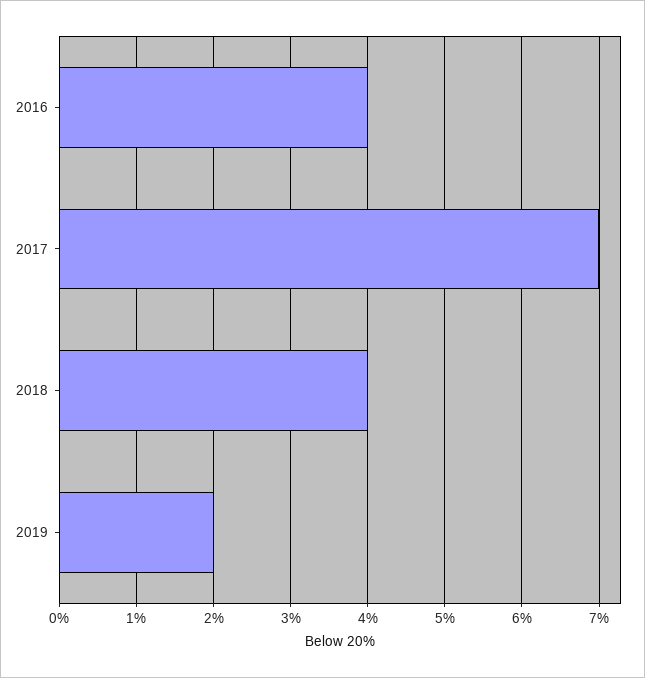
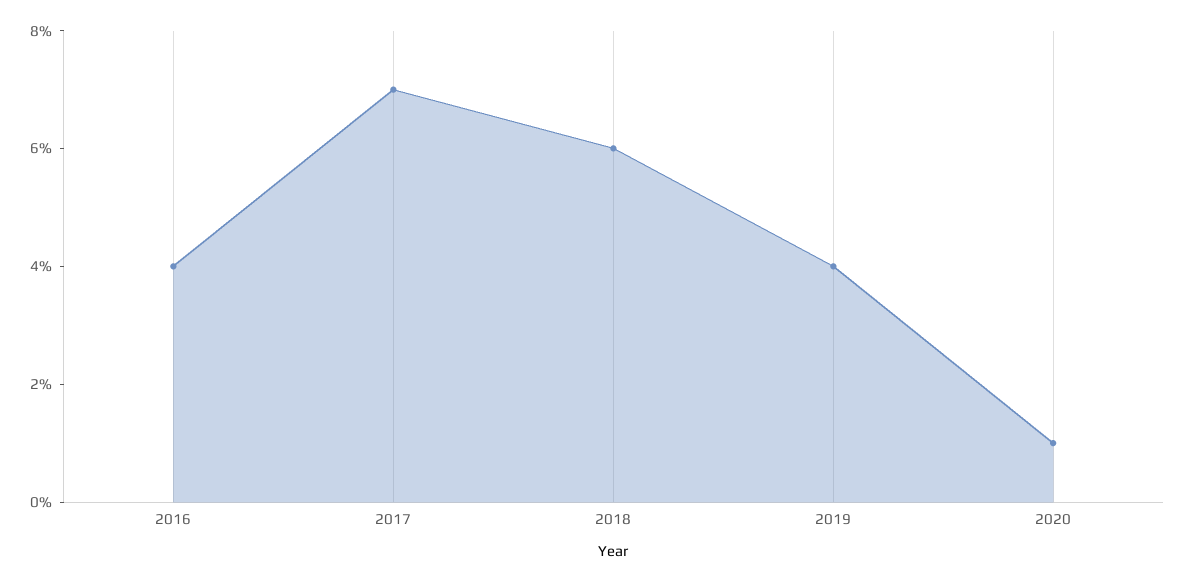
2018: 4 -> 6
2019: 2 -> 4
2020: none -> 1

